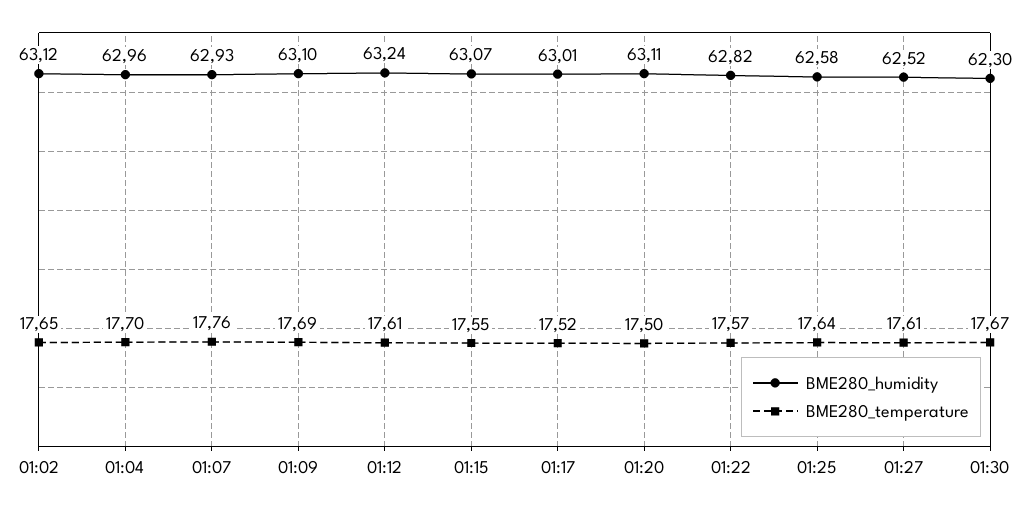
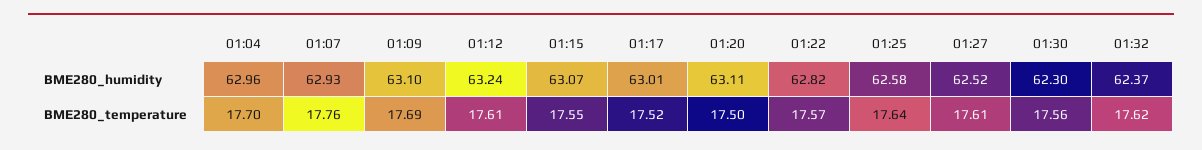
BME280_humidity, 01:02: 63.12 -> none
BME280_temperature, 01:02: 17.65 -> none
BME280_temperature, 01:30: 17.67 -> 17.56
BME280_humidity, 01:32: none -> 62.37
BME280_temperature, 01:32: none -> 17.62

